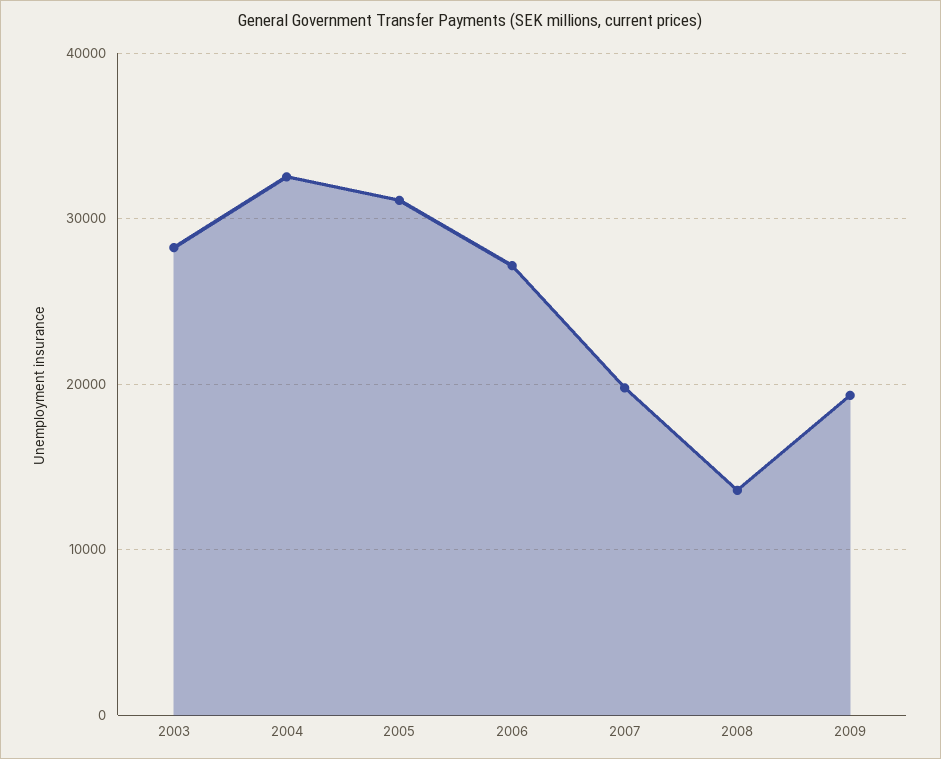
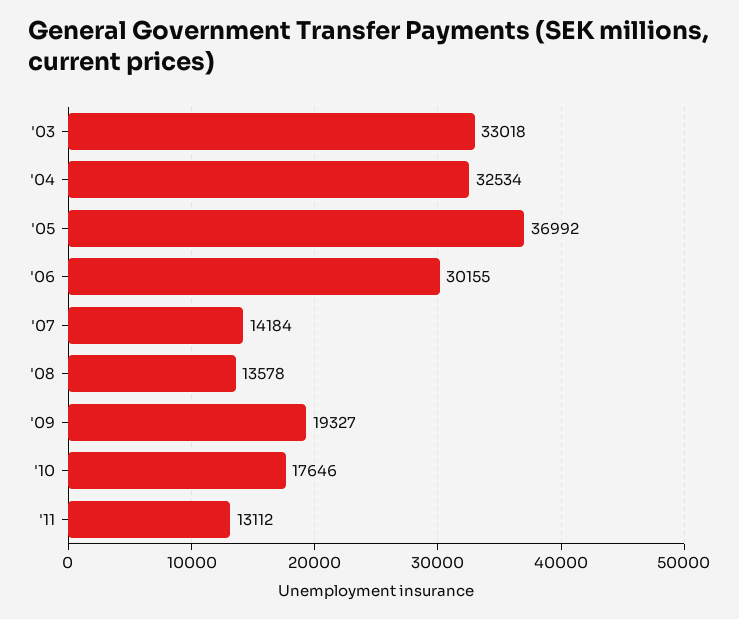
2003: 28000 -> 33018
2005: 31000 -> 36992
2006: 27000 -> 30155
2007: 20000 -> 14184
'10: none -> 17646
'11: none -> 13112

